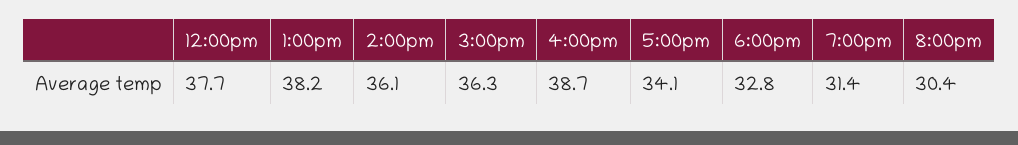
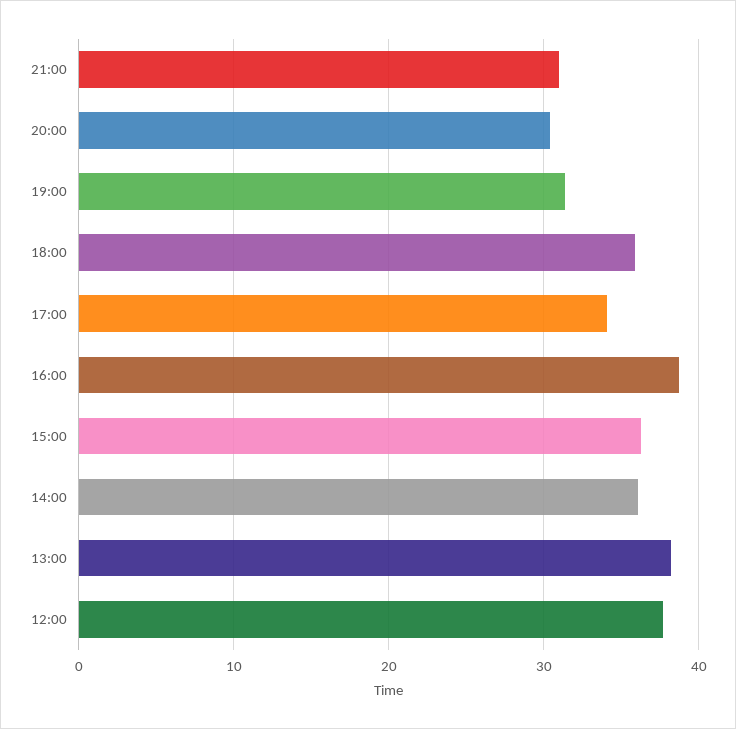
6:00pm: 32.8 -> 36
21:00: none -> 31

